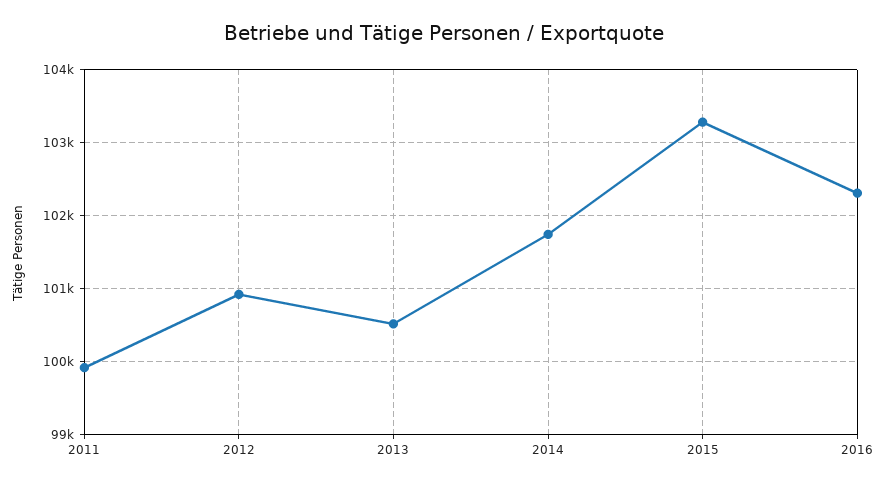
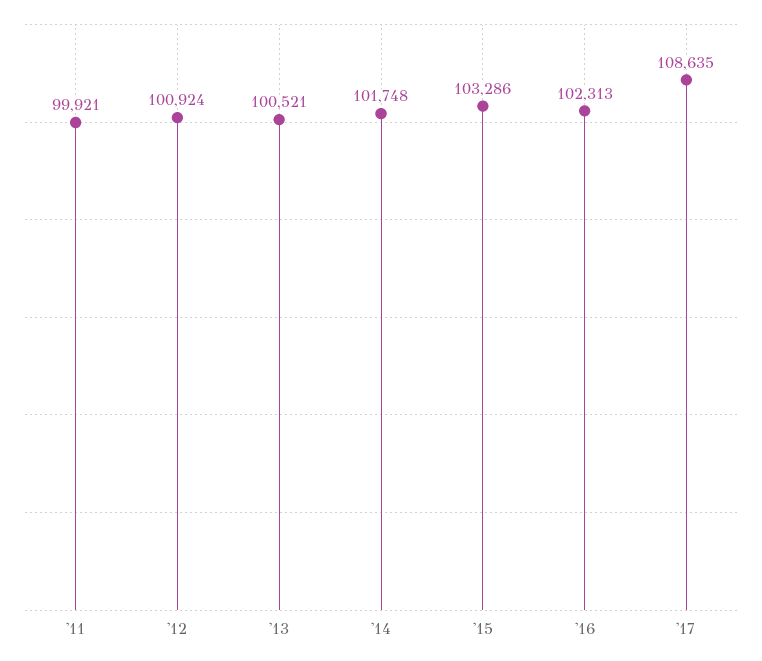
'17: none -> 108635

